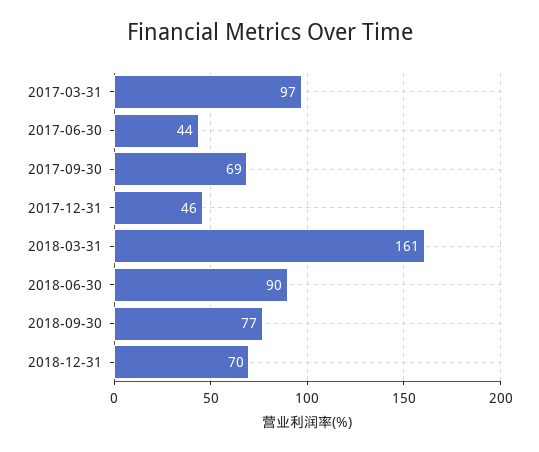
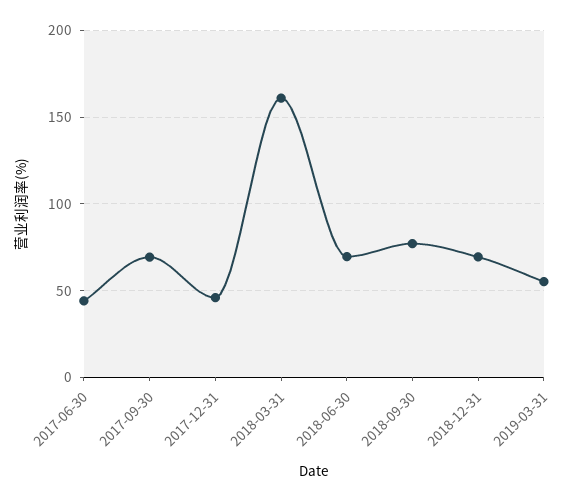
2017-03-31: 97 -> none
2018-06-30: 90 -> 70
2019-03-31: none -> 55

